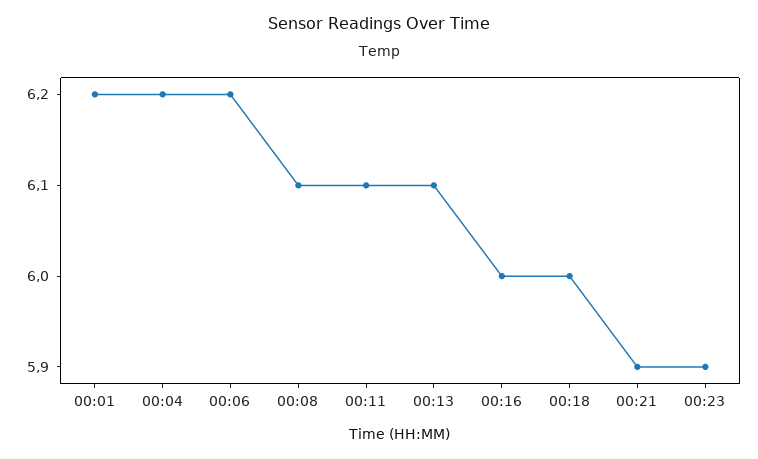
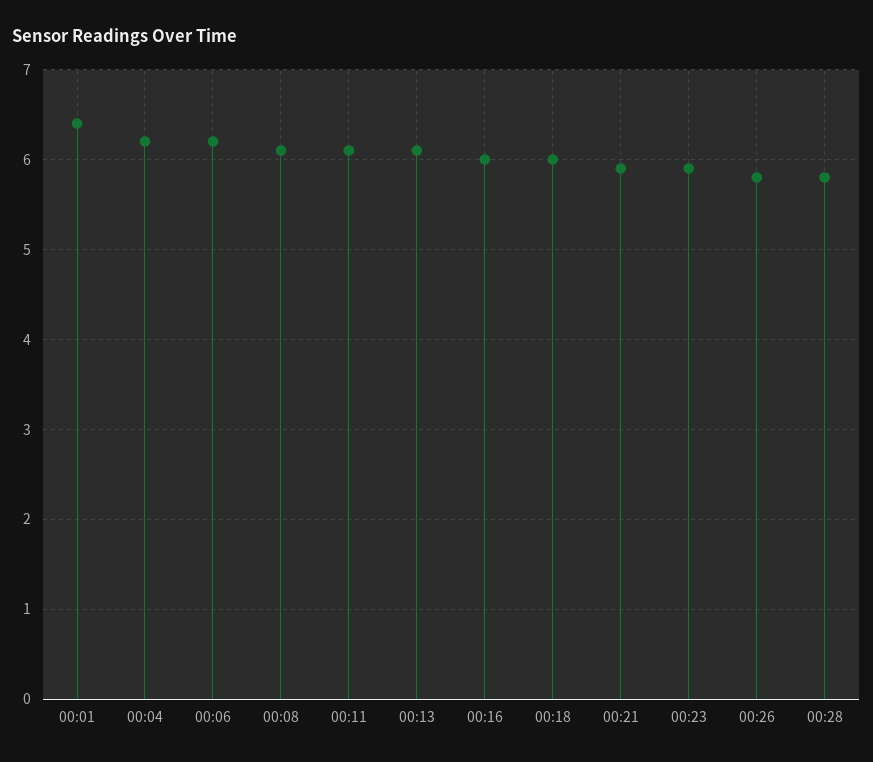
00:01: 6.2 -> 6.4
00:26: none -> 5.8
00:28: none -> 5.8

